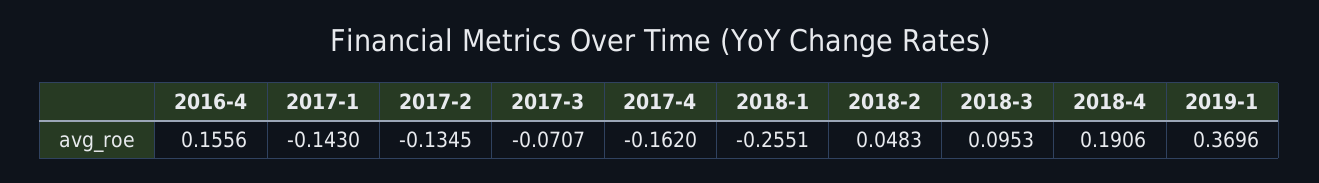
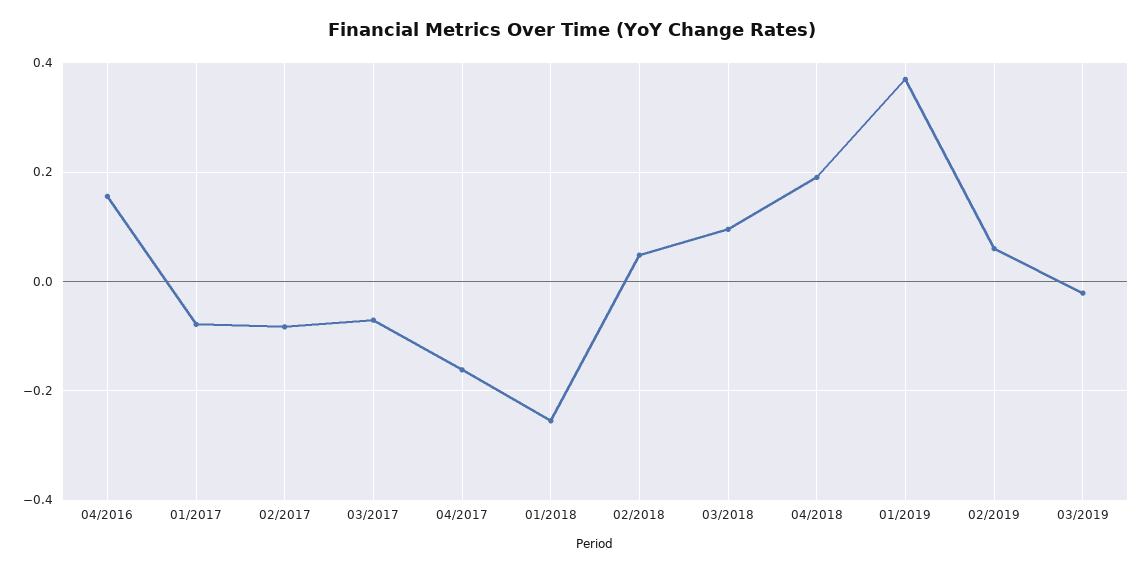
2017-1: -0.143 -> -0.08
2017-2: -0.1345 -> -0.08
02/2019: none -> 0.06
03/2019: none -> -0.02

